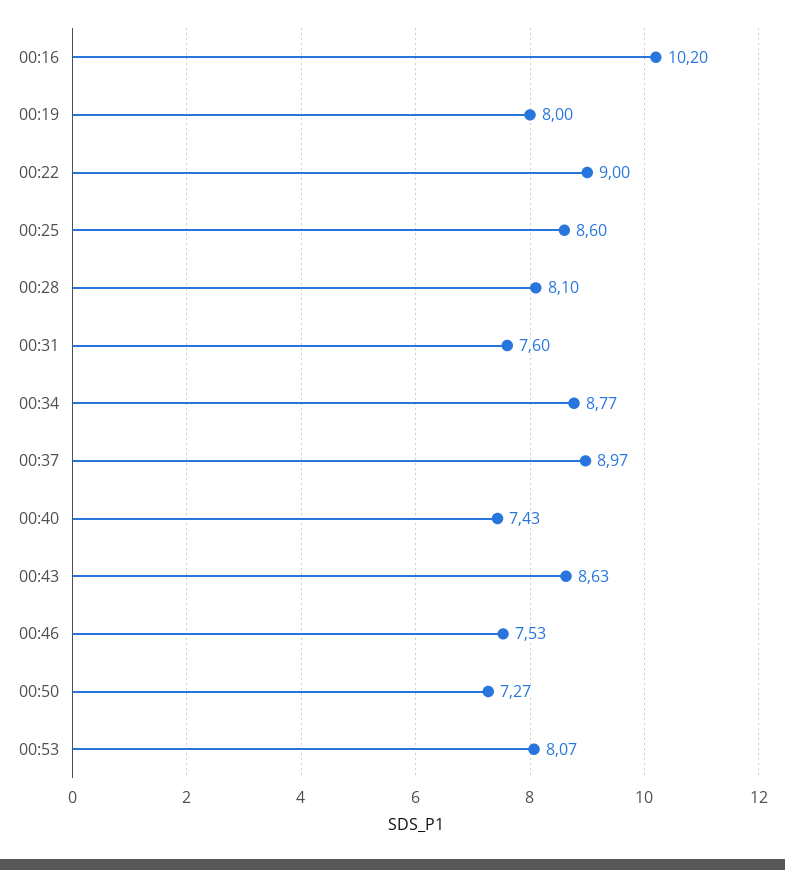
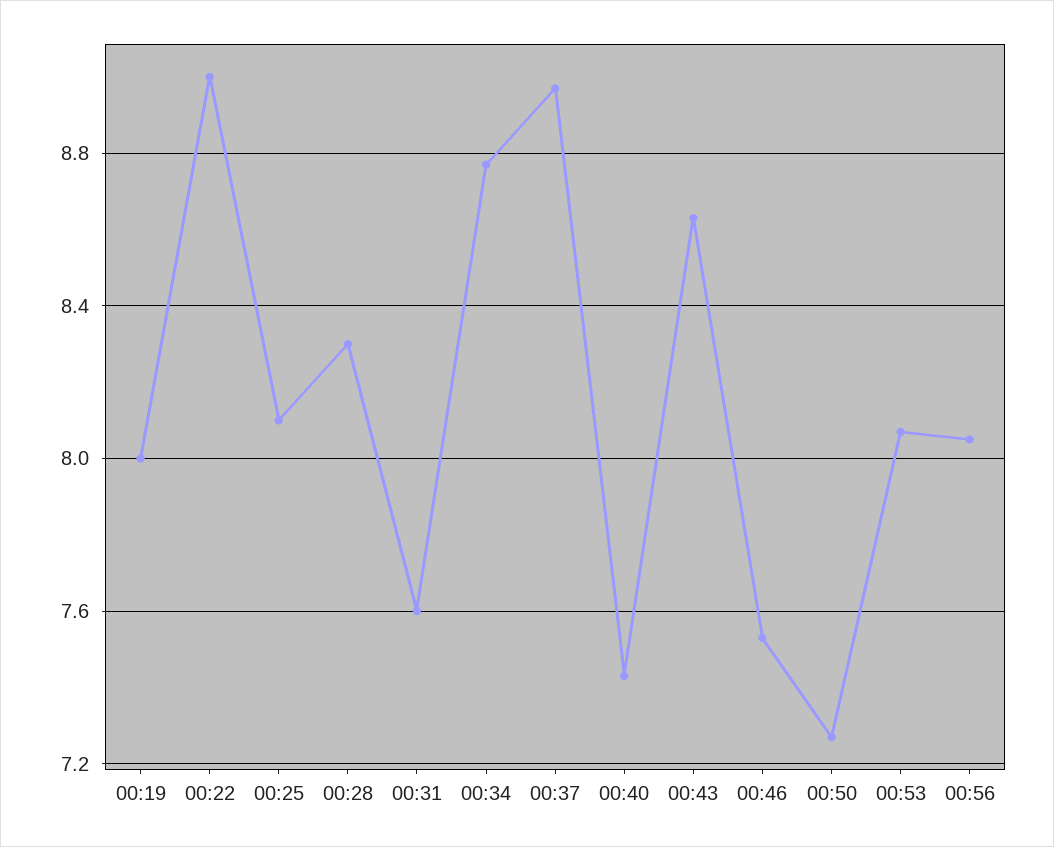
00:16: 10.2 -> none
00:25: 8.6 -> 8.1
00:28: 8.1 -> 8.3
00:56: none -> 8.05

